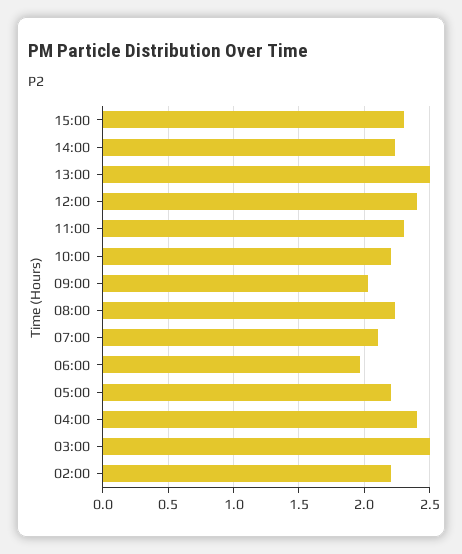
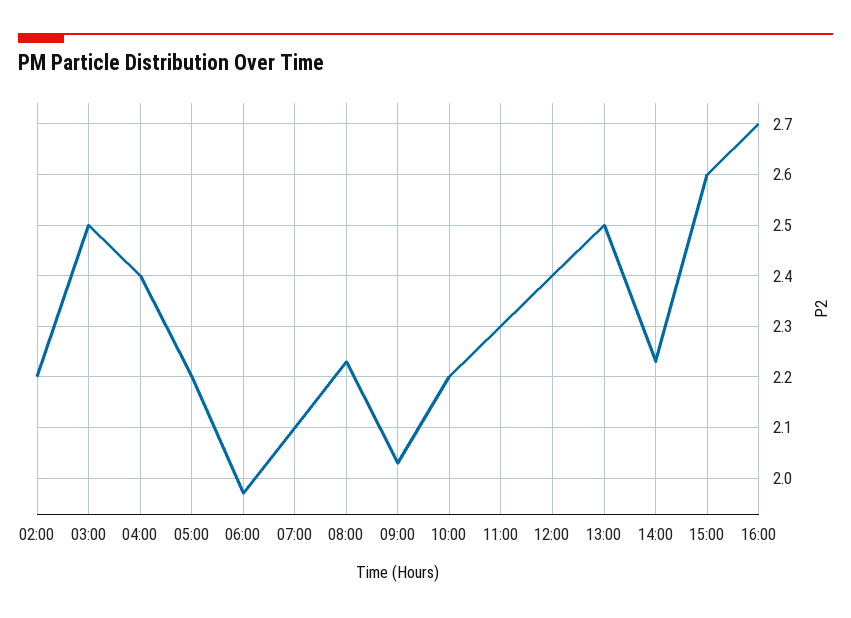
15:00: 2.3 -> 2.6
16:00: none -> 2.7

